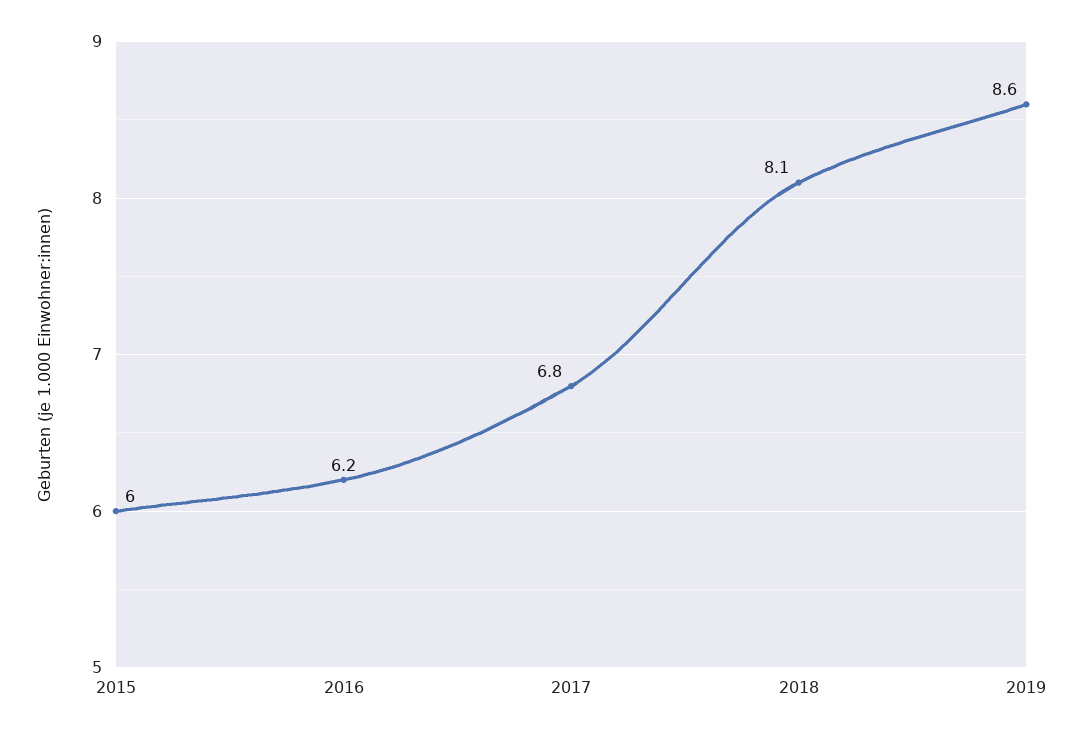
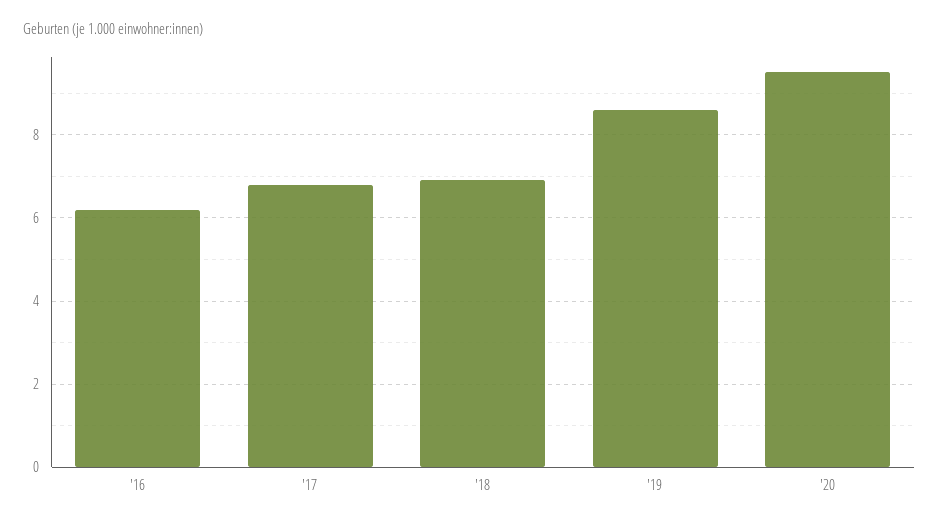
2015: 6 -> none
2018: 8.1 -> 7
'20: none -> 9.5

